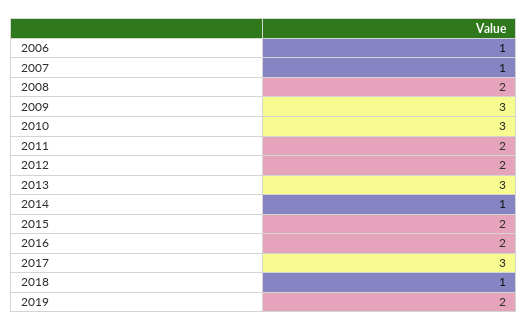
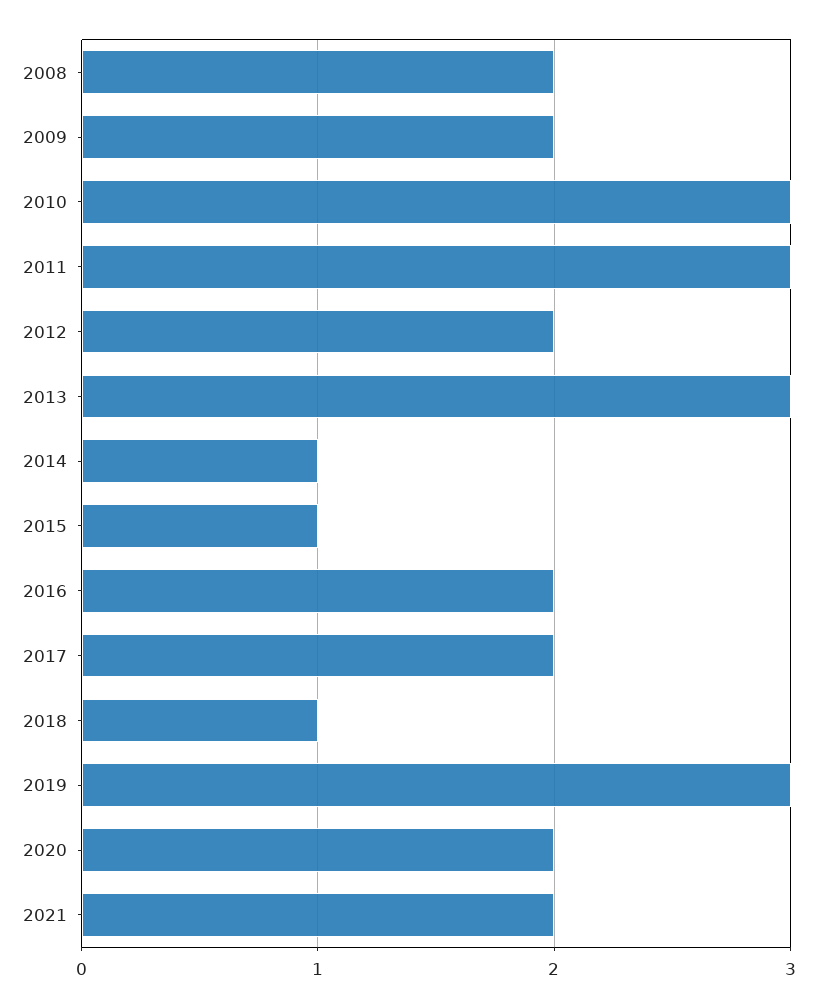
2006: 1 -> none
2007: 1 -> none
2009: 3 -> 2
2011: 2 -> 3
2015: 2 -> 1
2017: 3 -> 2
2019: 2 -> 3
2020: none -> 2
2021: none -> 2

